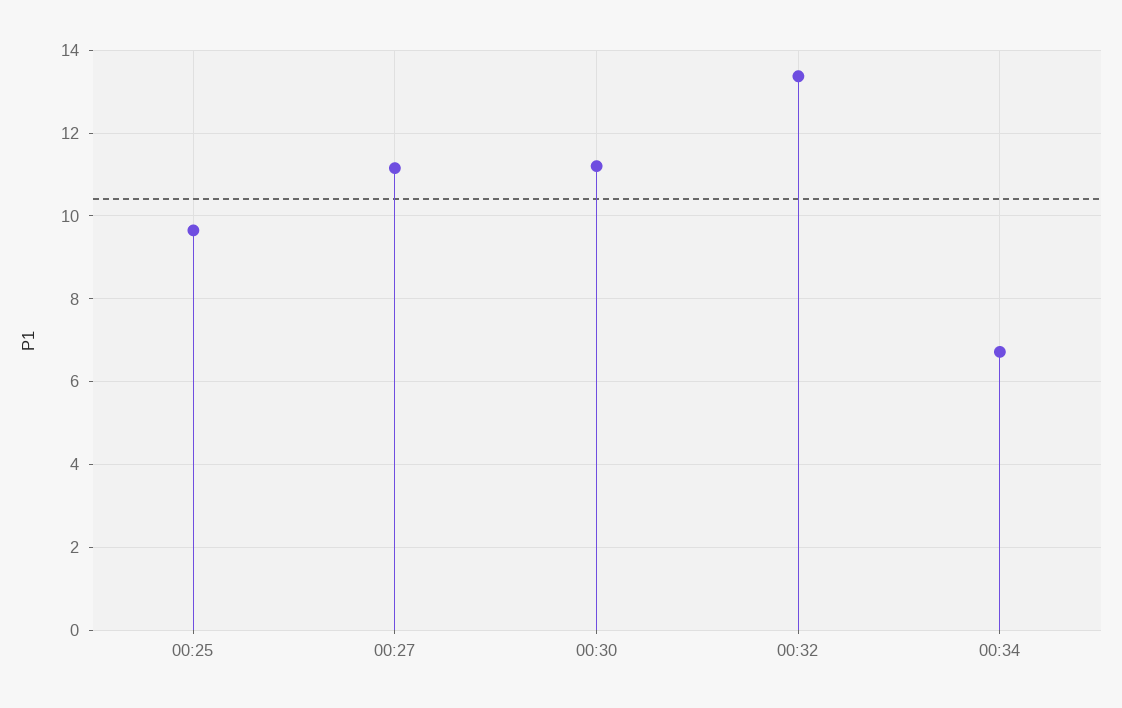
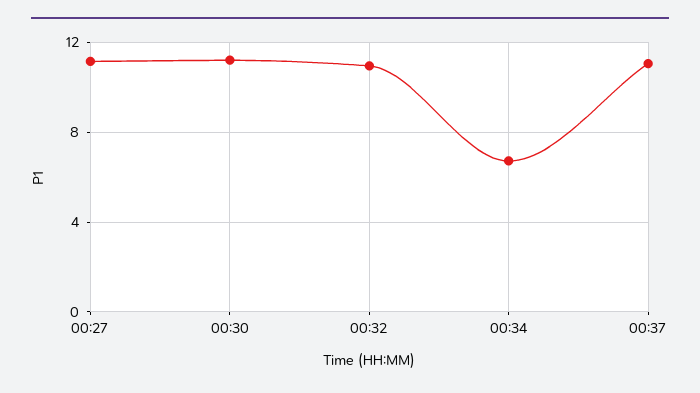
00:25: 9.6 -> none
00:32: 13.4 -> 11
00:37: none -> 11

